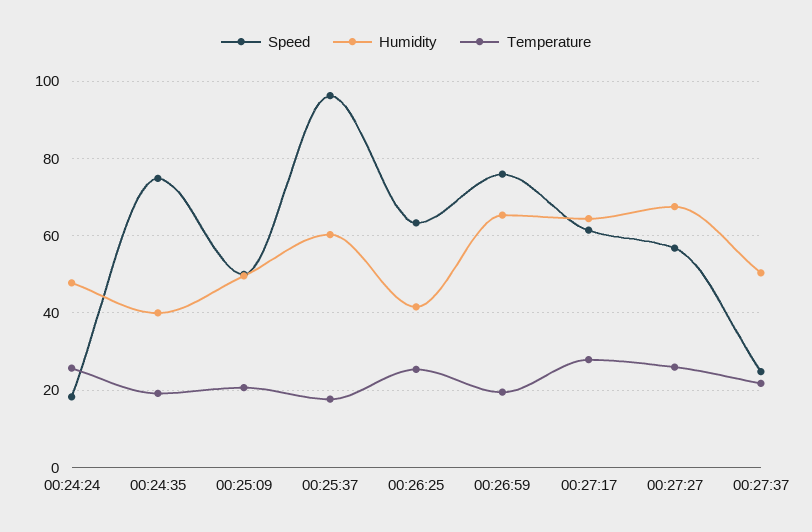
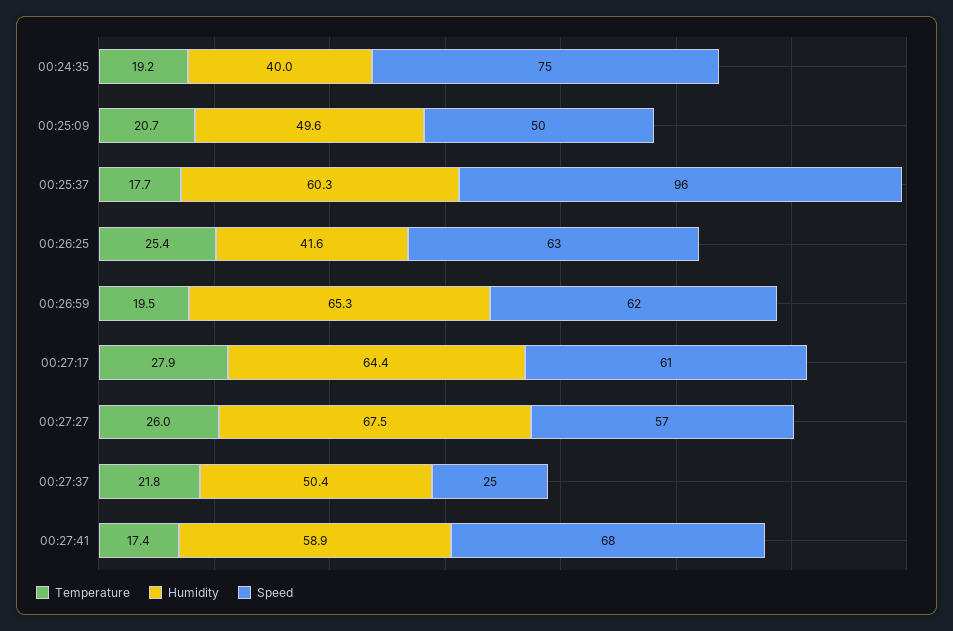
Speed, 00:24:24: 18 -> none
Humidity, 00:24:24: 48 -> none
Temperature, 00:24:24: 26 -> none
Speed, 00:26:59: 76 -> 62
Temperature, 00:27:41: none -> 17.4
Humidity, 00:27:41: none -> 58.9
Speed, 00:27:41: none -> 68

